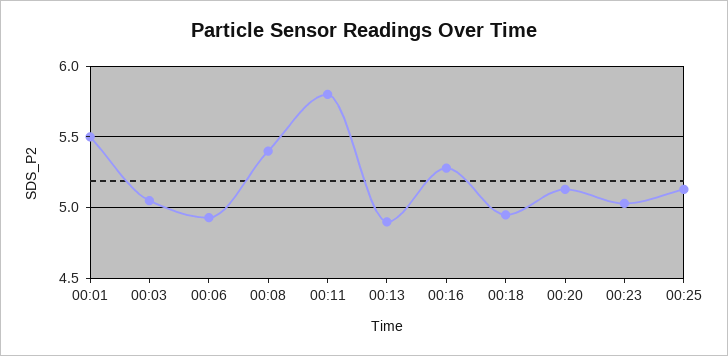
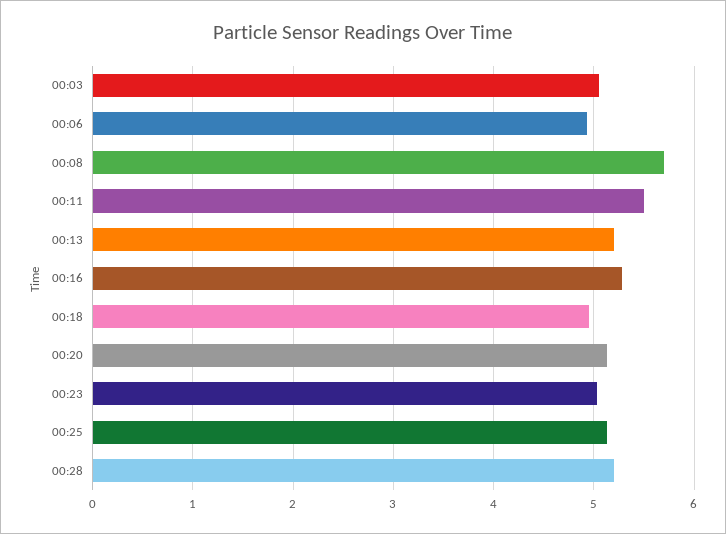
00:01: 5.5 -> none
00:08: 5.4 -> 5.7
00:11: 5.8 -> 5.5
00:13: 4.9 -> 5.2
00:28: none -> 5.2

